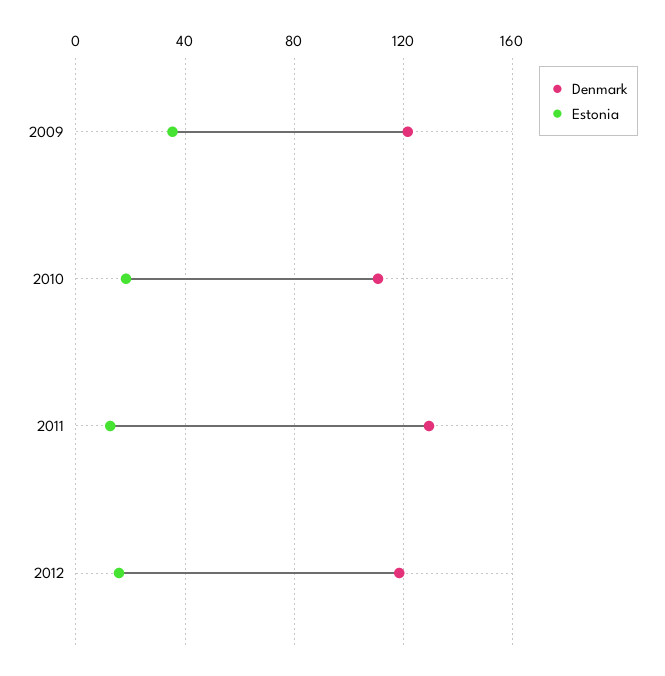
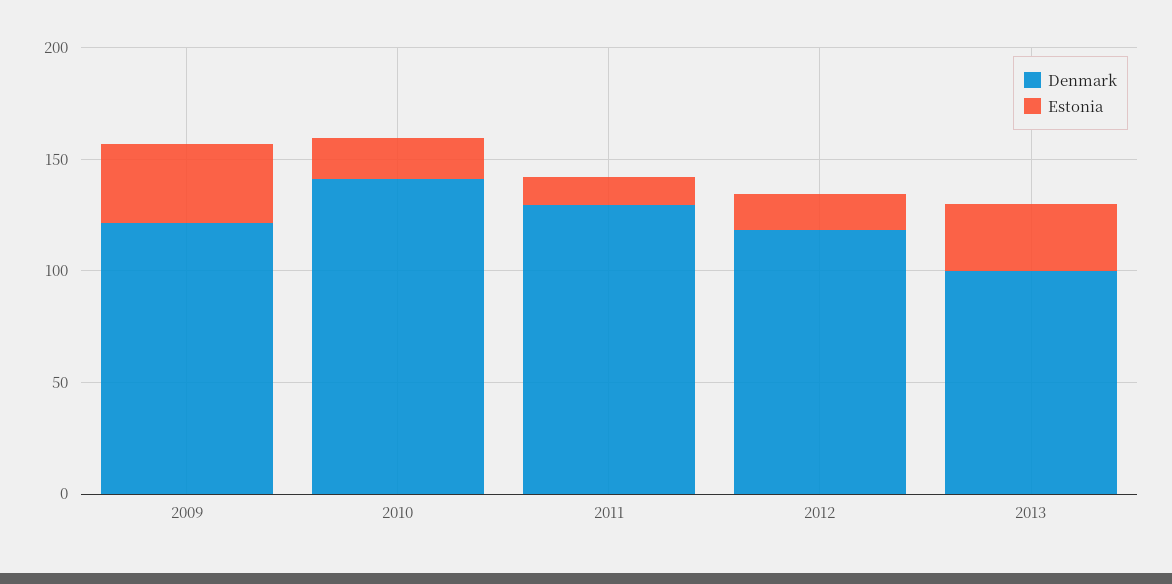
Denmark, 2010: 110 -> 140
Denmark, 2013: none -> 100
Estonia, 2013: none -> 30

